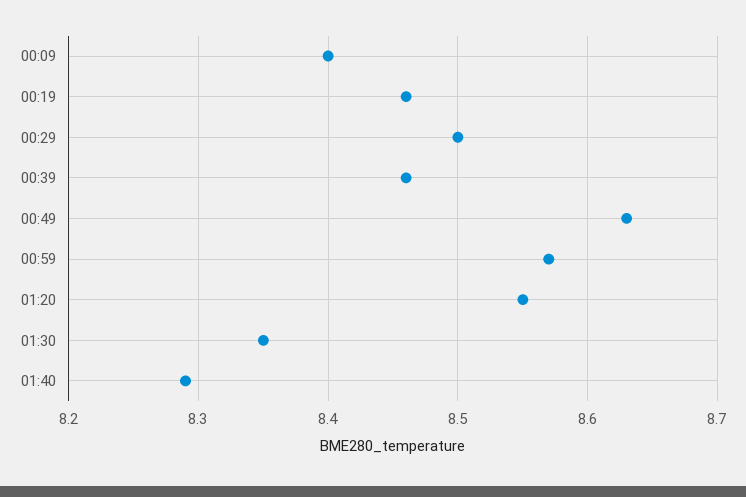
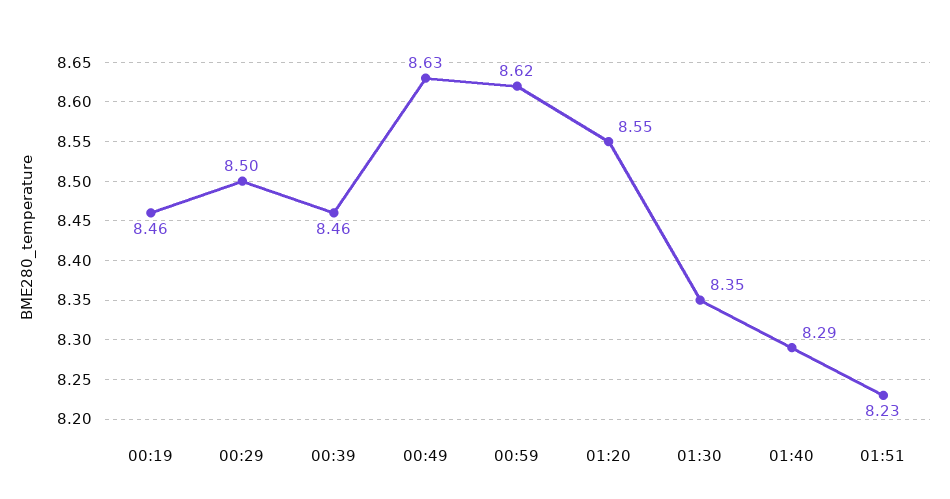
00:09: 8.4 -> none
00:59: 8.57 -> 8.62
01:51: none -> 8.23

